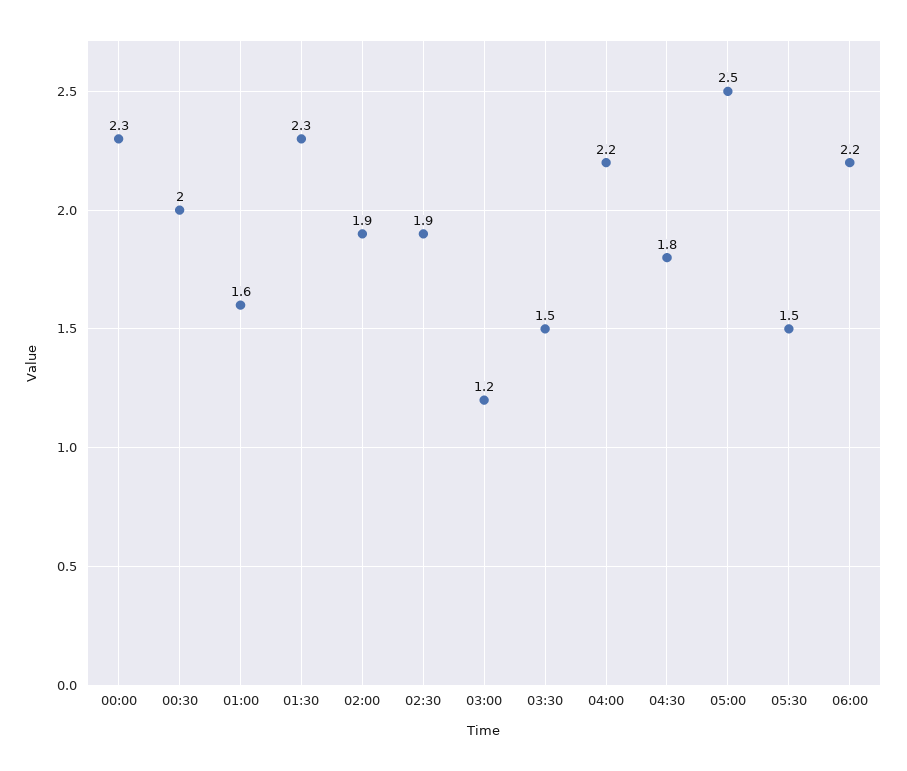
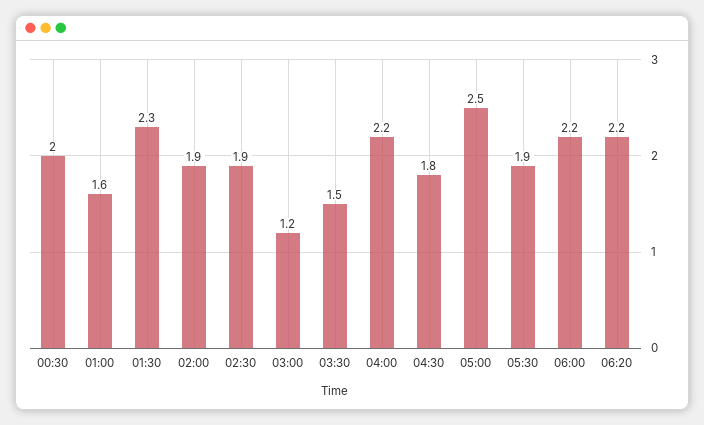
00:00: 2.3 -> none
05:30: 1.5 -> 1.9
06:20: none -> 2.2

